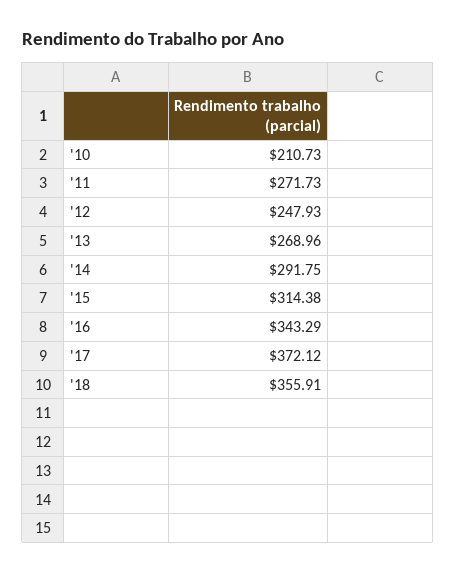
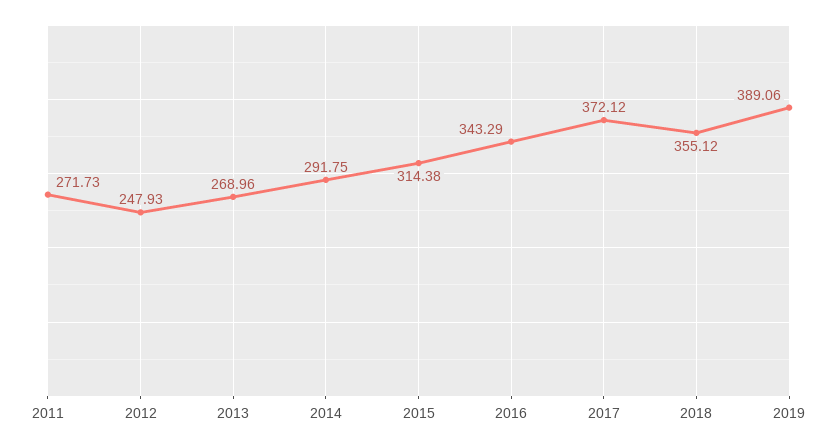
'10: 210.73 -> none
'18: 355.91 -> 355.12
2019: none -> 389.06

